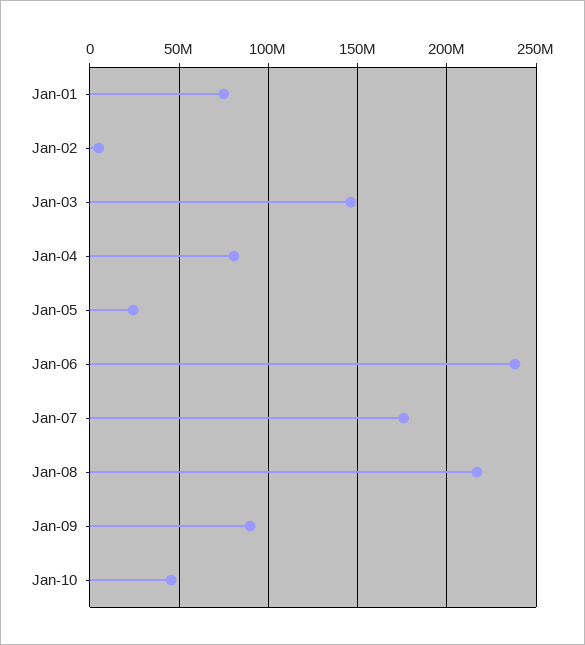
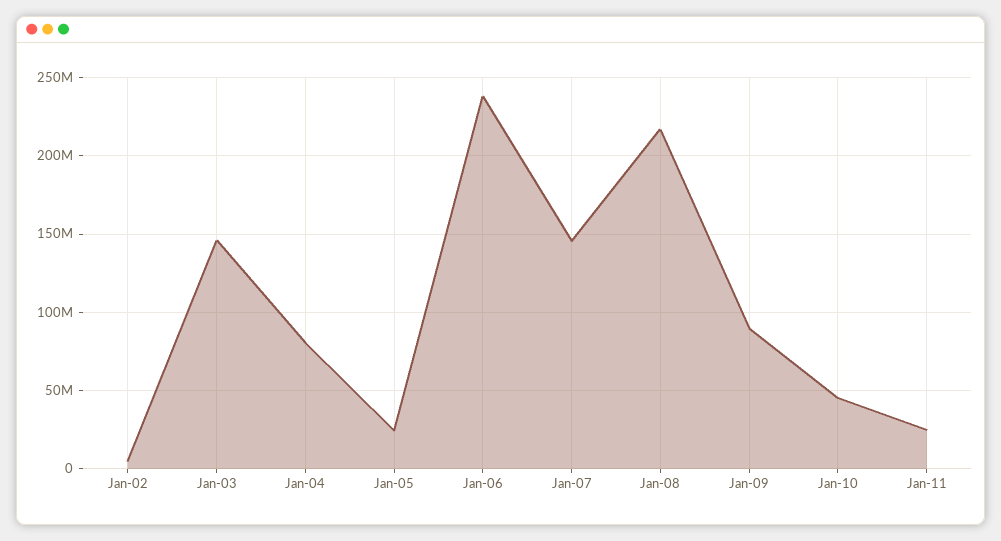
Jan-01: 75000000 -> none
Jan-07: 175000000 -> 145000000
Jan-11: none -> 25000000

